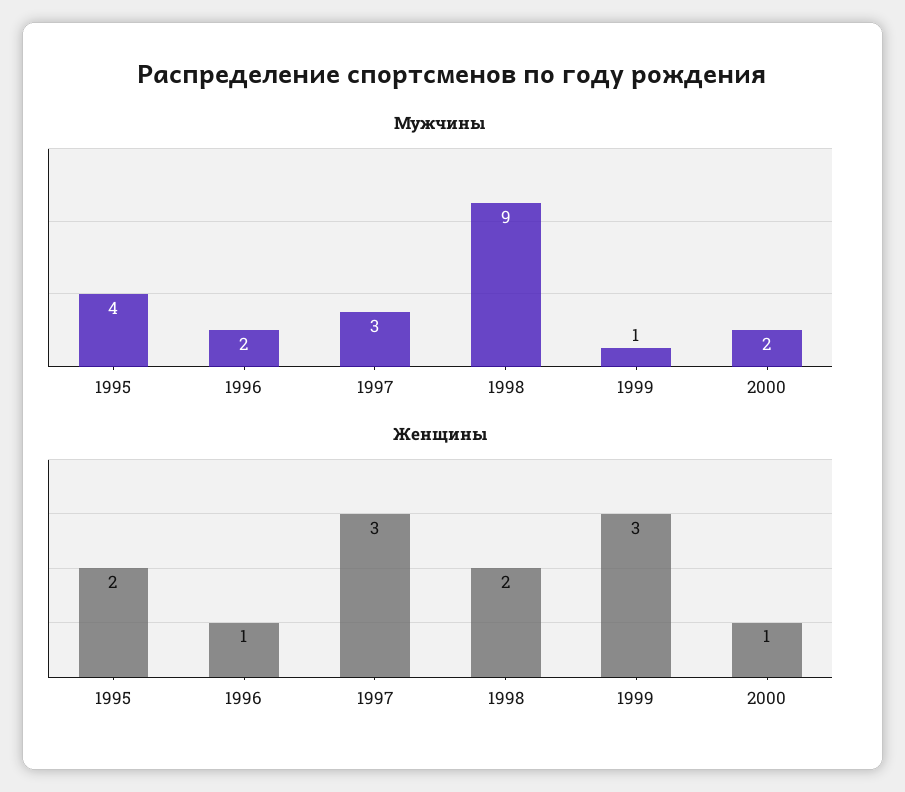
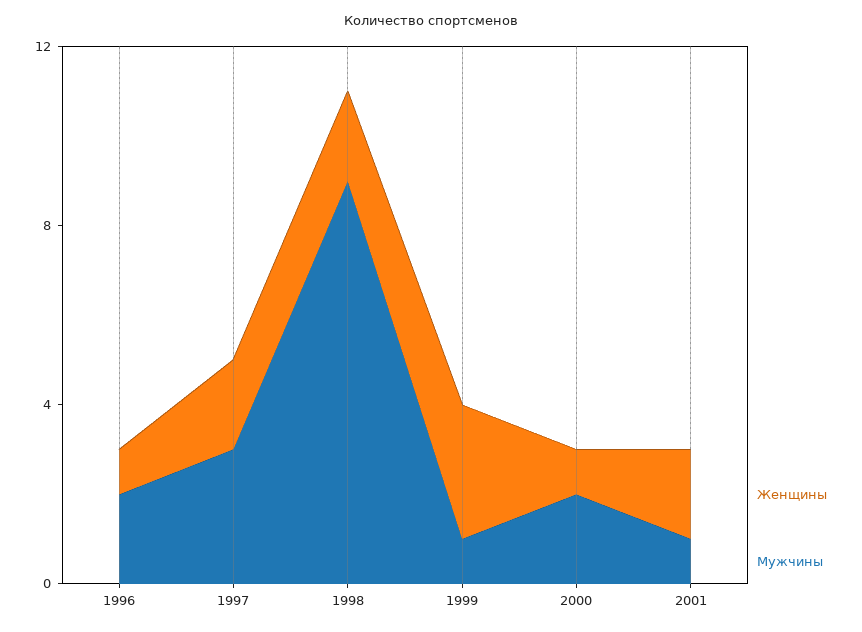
Мужчины, 1995: 4 -> none
Женщины, 1995: 2 -> none
Женщины, 1997: 3 -> 2
Женщины, 2001: none -> 2
Мужчины, 2001: none -> 1

